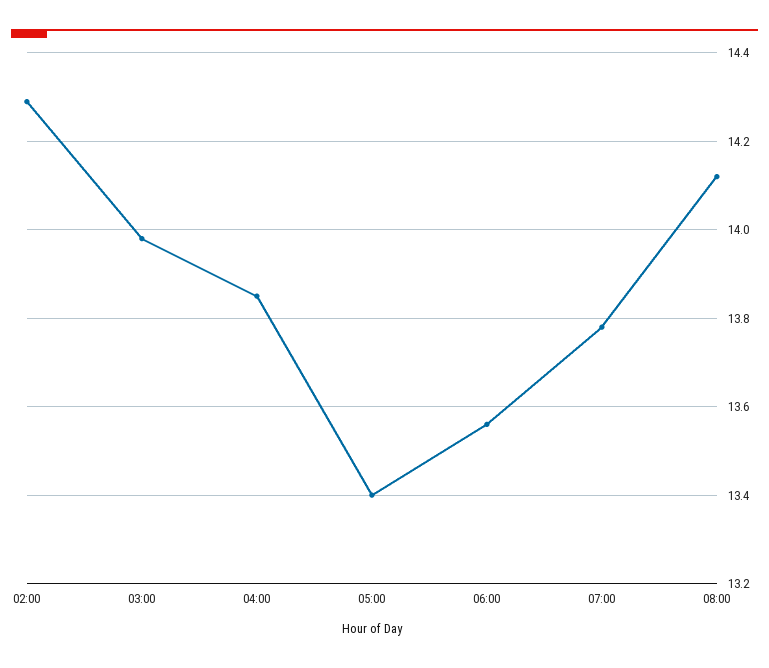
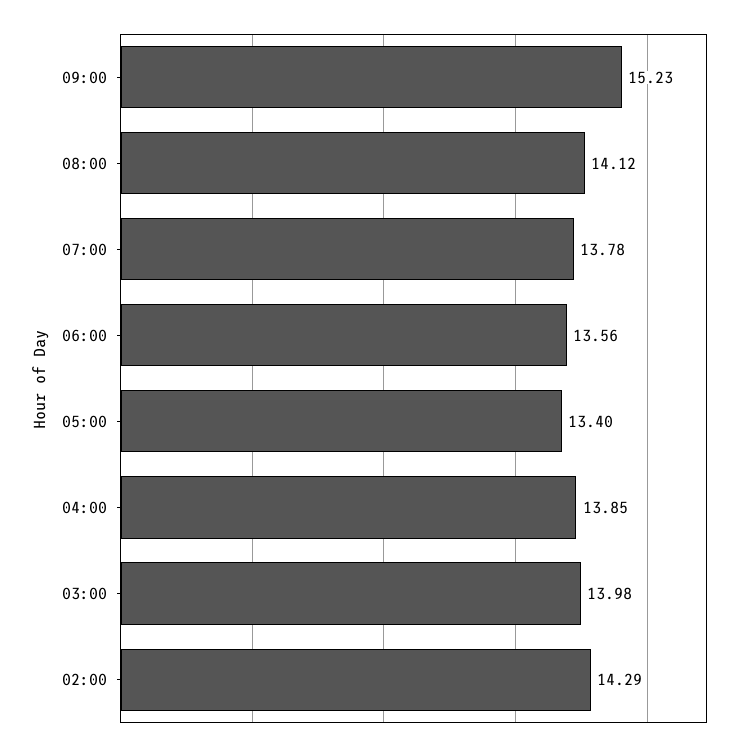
09:00: none -> 15.23

